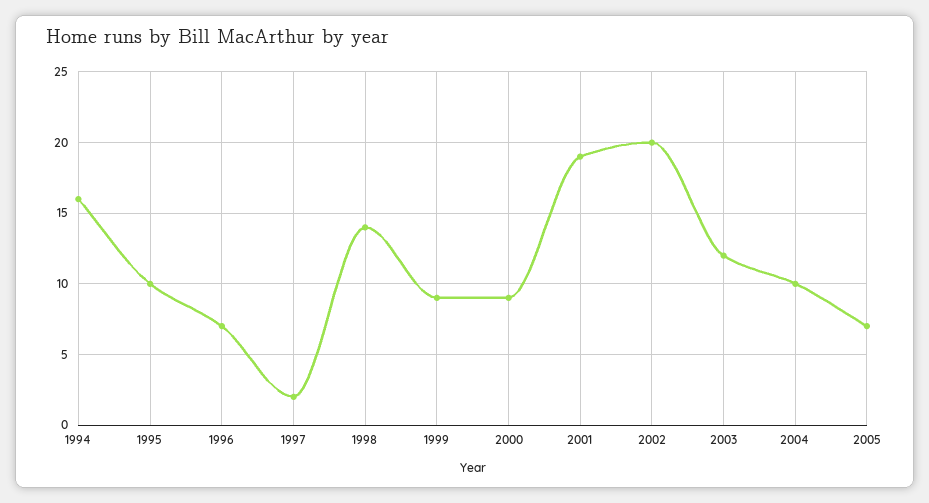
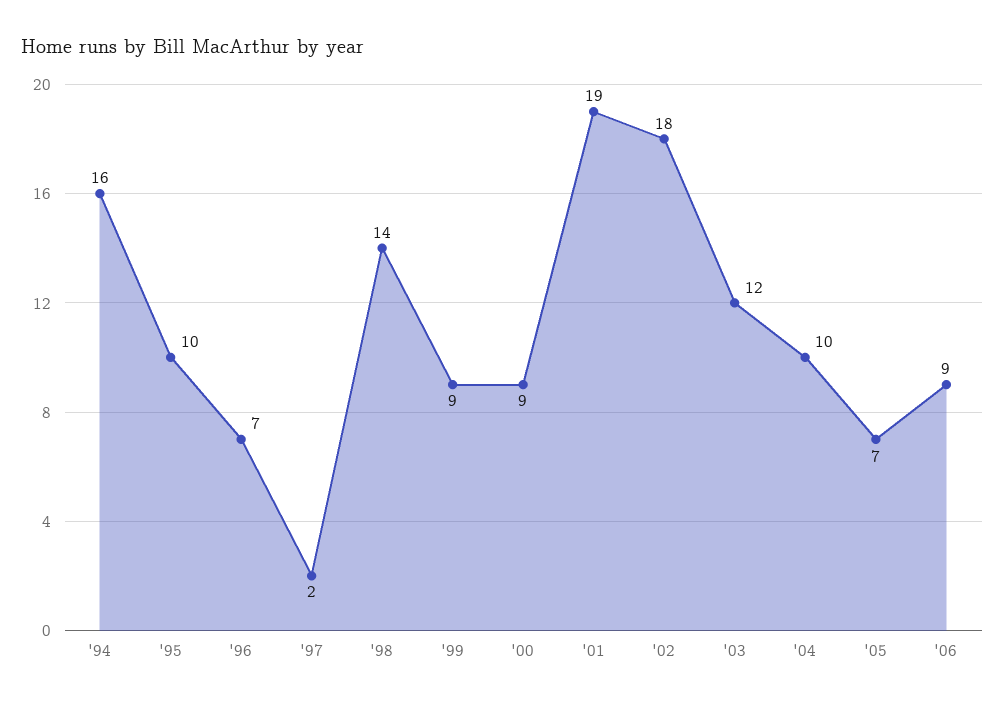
2002: 20 -> 18
'06: none -> 9

